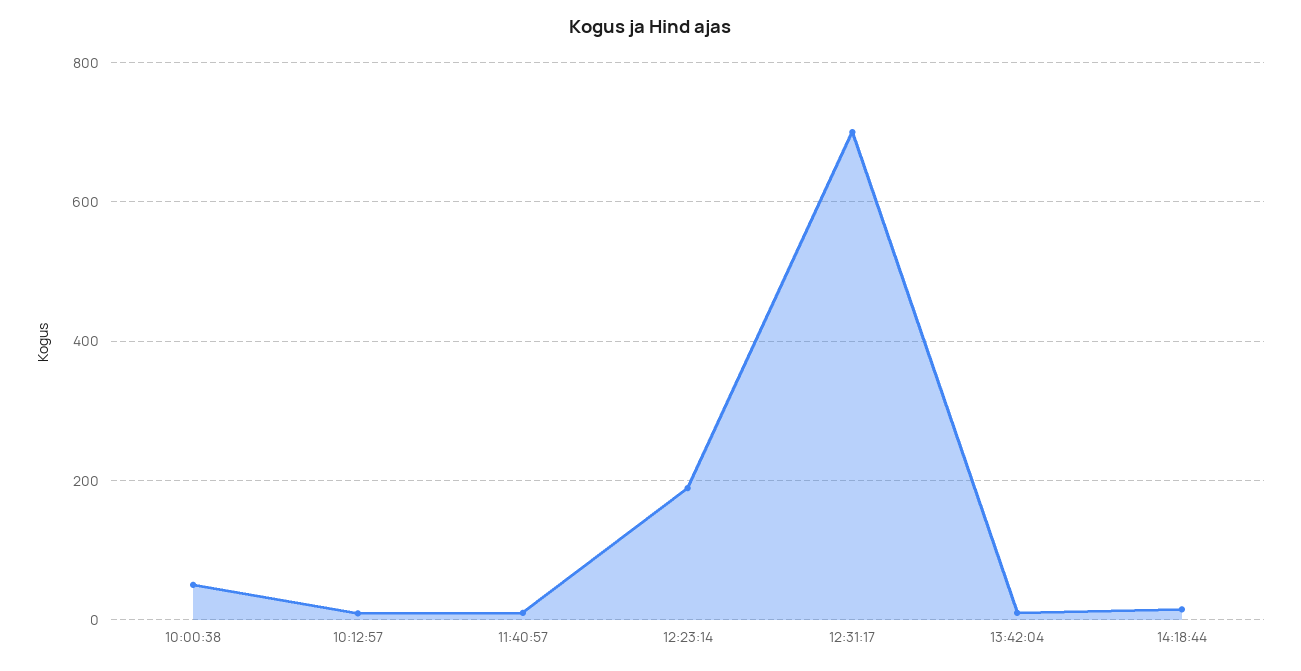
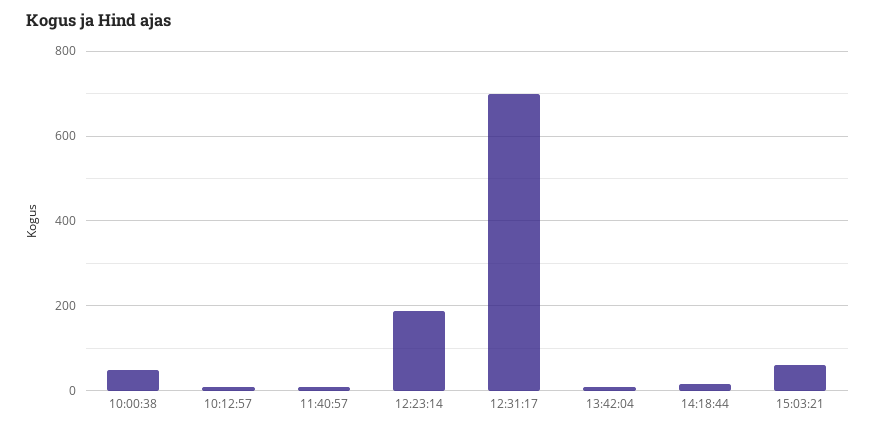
15:03:21: none -> 60

